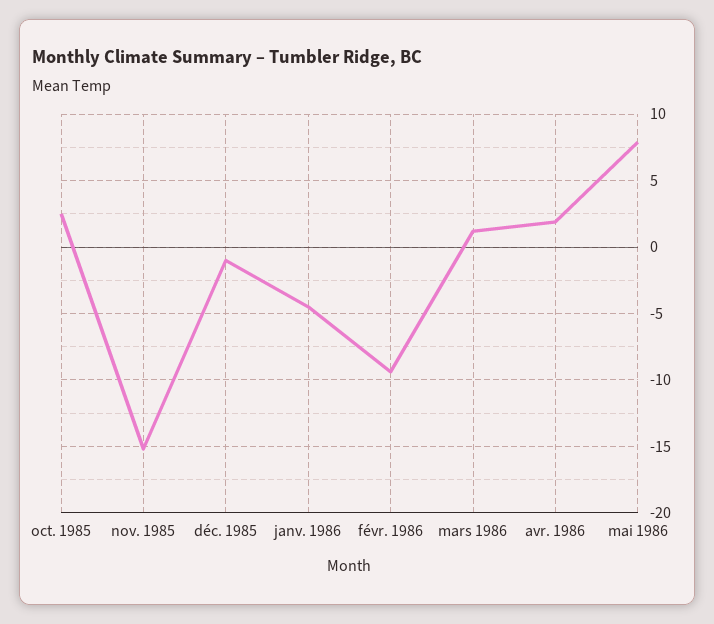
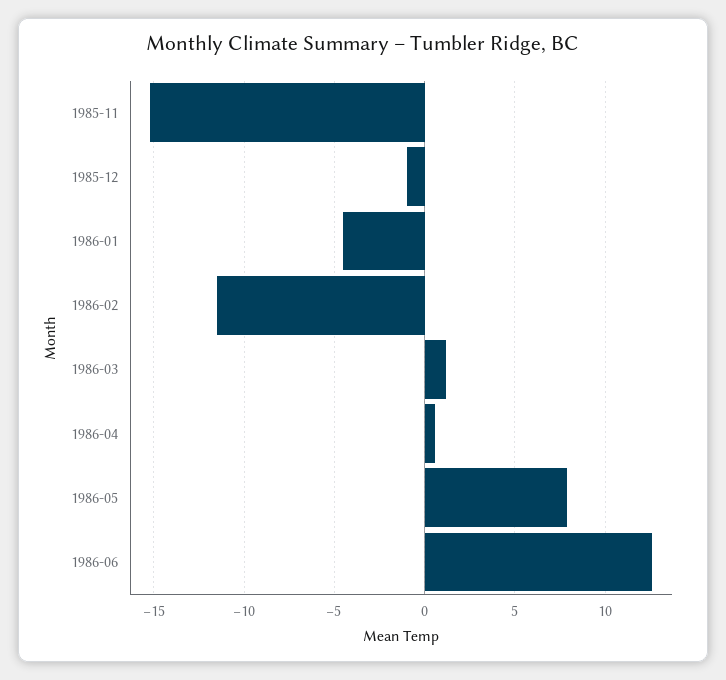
oct. 1985: 2.5 -> none
févr. 1986: -9.5 -> -11.5
avr. 1986: 2 -> 0.5
1986-06: none -> 12.5

